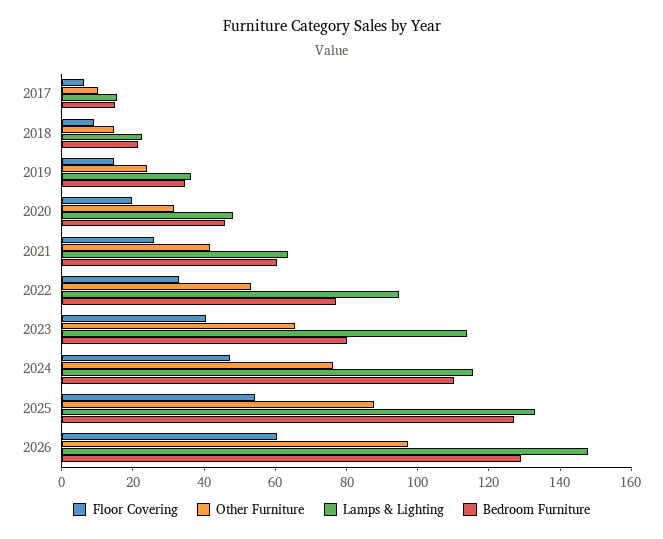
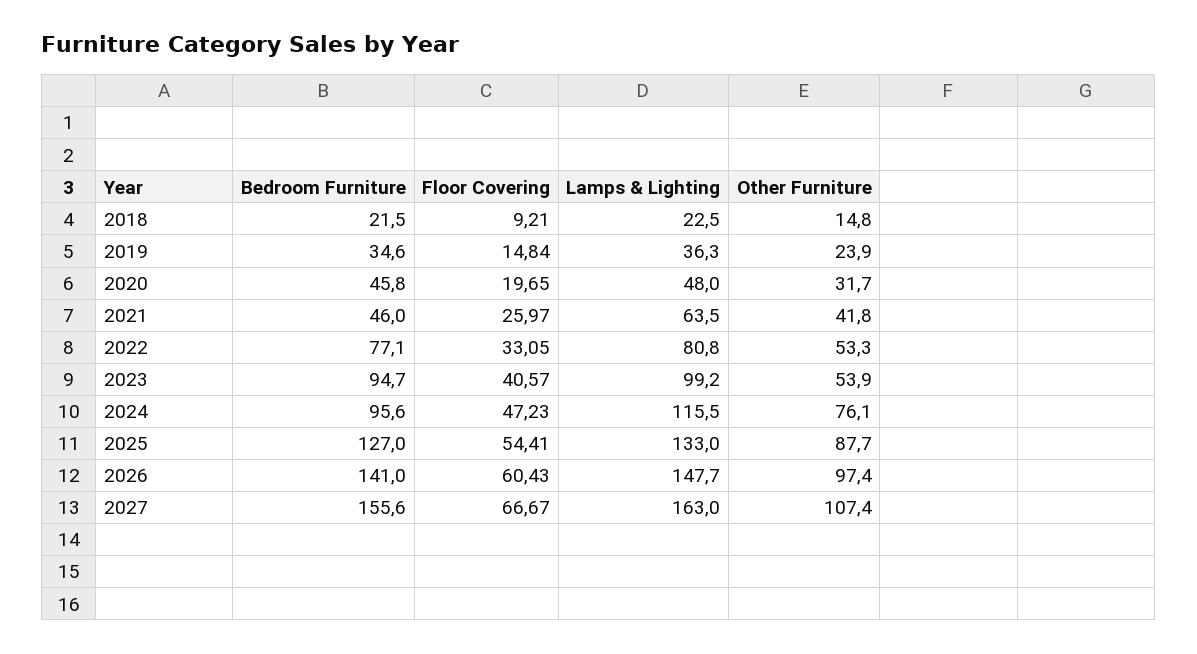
Floor Covering, 2017: 5 -> none
Other Furniture, 2017: 10 -> none
Lamps & Lighting, 2017: 15 -> none
Bedroom Furniture, 2017: 15 -> none
Bedroom Furniture, 2021: 60 -> 46
Lamps & Lighting, 2022: 95 -> 80.8
Other Furniture, 2023: 65 -> 53.9
Lamps & Lighting, 2023: 115 -> 99.2
Bedroom Furniture, 2023: 80 -> 94.7
Bedroom Furniture, 2024: 110 -> 95.6
Bedroom Furniture, 2026: 130 -> 141
Bedroom Furniture, 2027: none -> 155.6
Floor Covering, 2027: none -> 66.67
Lamps & Lighting, 2027: none -> 163
Other Furniture, 2027: none -> 107.4

